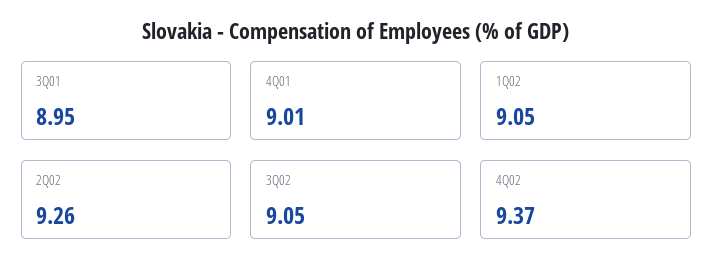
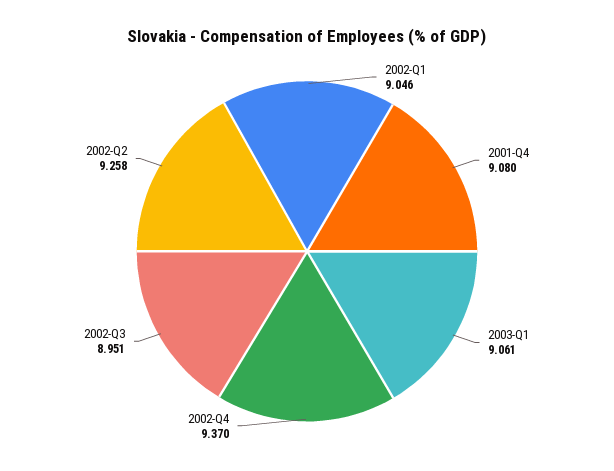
3Q01: 8.95 -> none
4Q01: 9.01 -> 9.08
3Q02: 9.05 -> 8.951
2003-Q1: none -> 9.061

